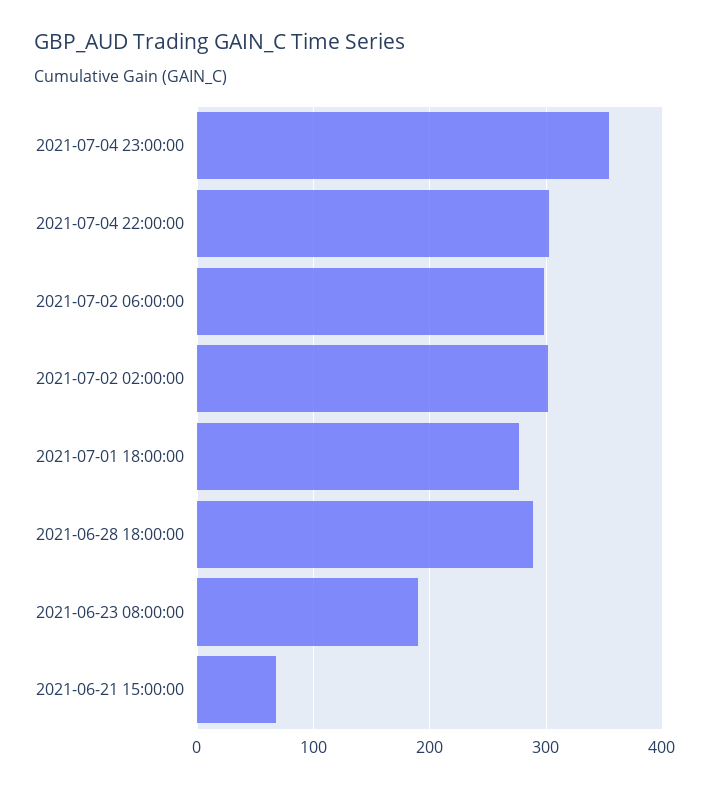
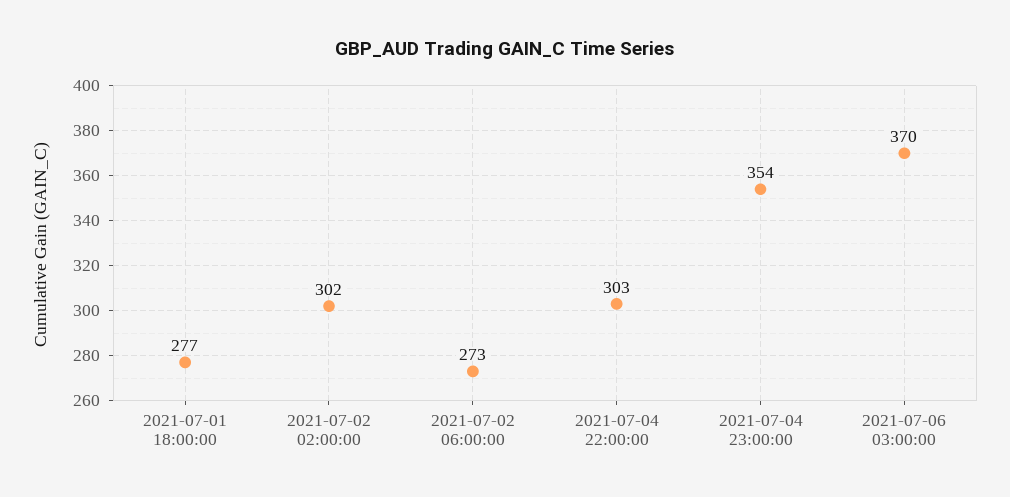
2021-07-02 06:00:00: 300 -> 273
2021-06-28 18:00:00: 290 -> none
2021-06-23 08:00:00: 190 -> none
2021-06-21 15:00:00: 70 -> none
2021-07-06 03:00:00: none -> 370

